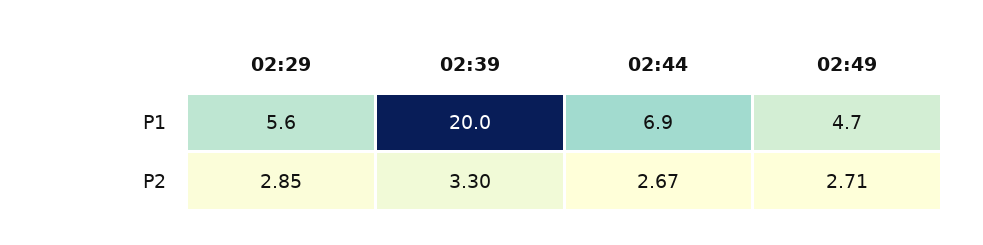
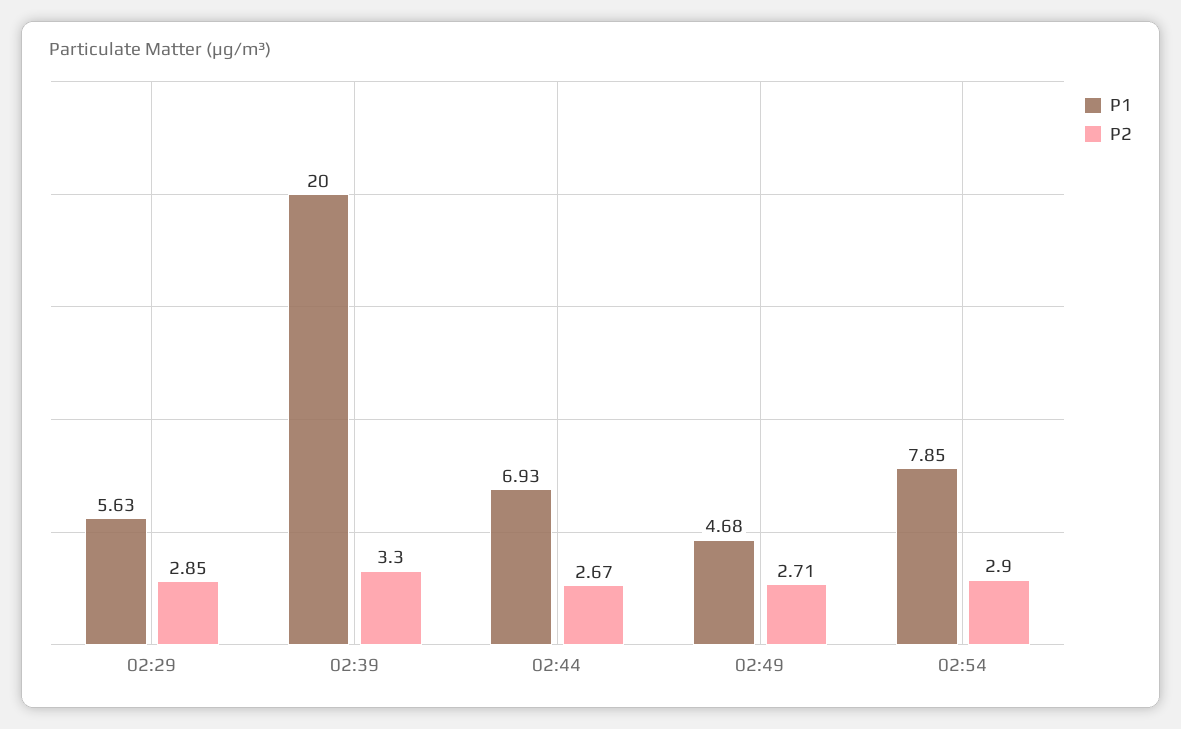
P1, 02:54: none -> 7.85
P2, 02:54: none -> 2.9

